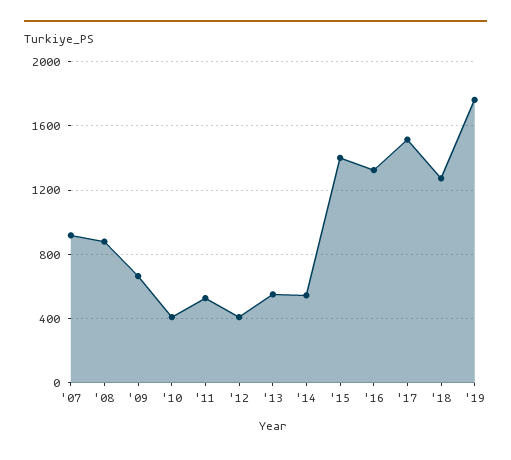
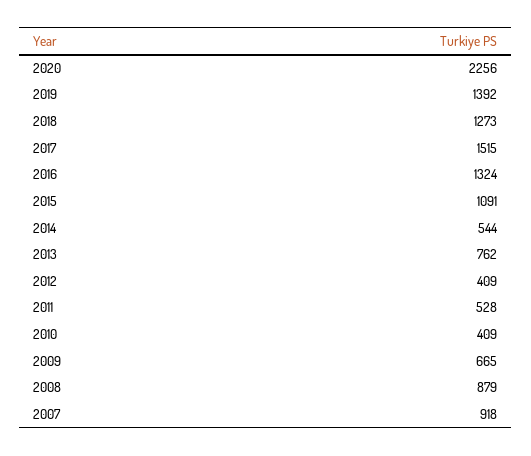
'13: 550 -> 762
'15: 1400 -> 1091
'19: 1750 -> 1392
2020: none -> 2256

